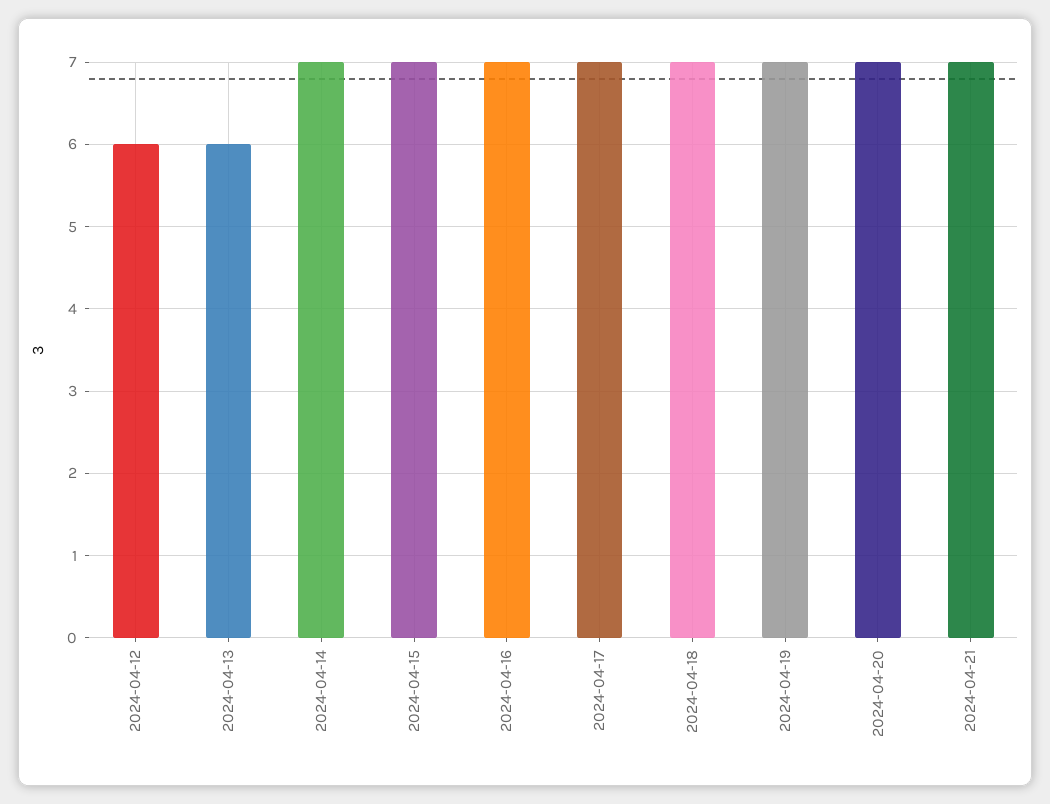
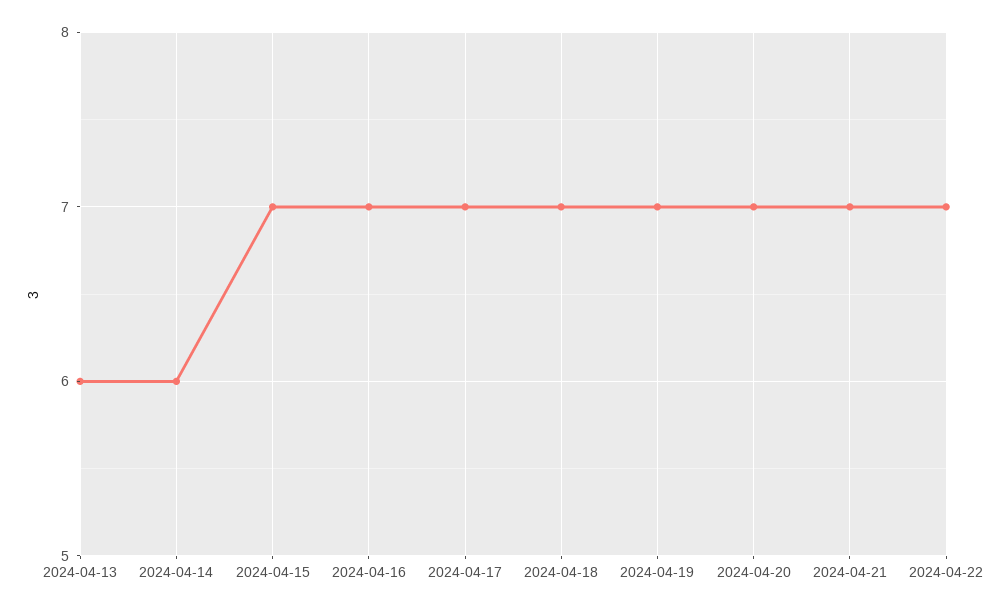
2024-04-12: 6 -> none
2024-04-14: 7 -> 6
2024-04-22: none -> 7

